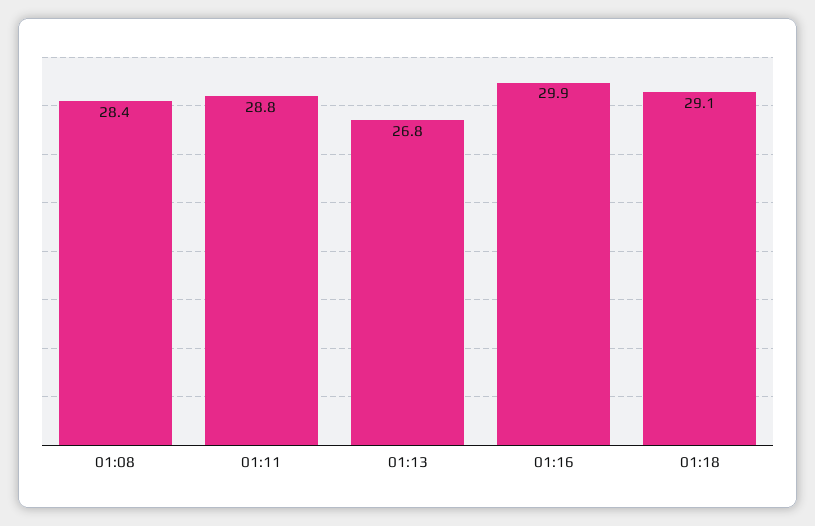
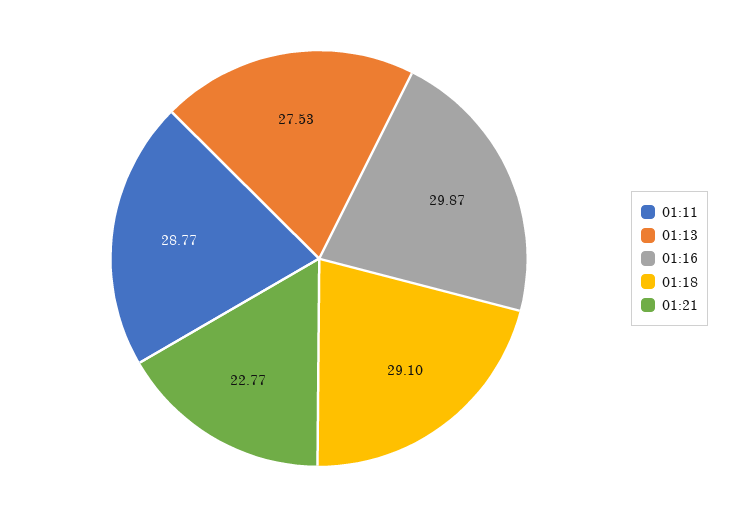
01:08: 28.4 -> none
01:13: 26.8 -> 27.53
01:21: none -> 22.77

